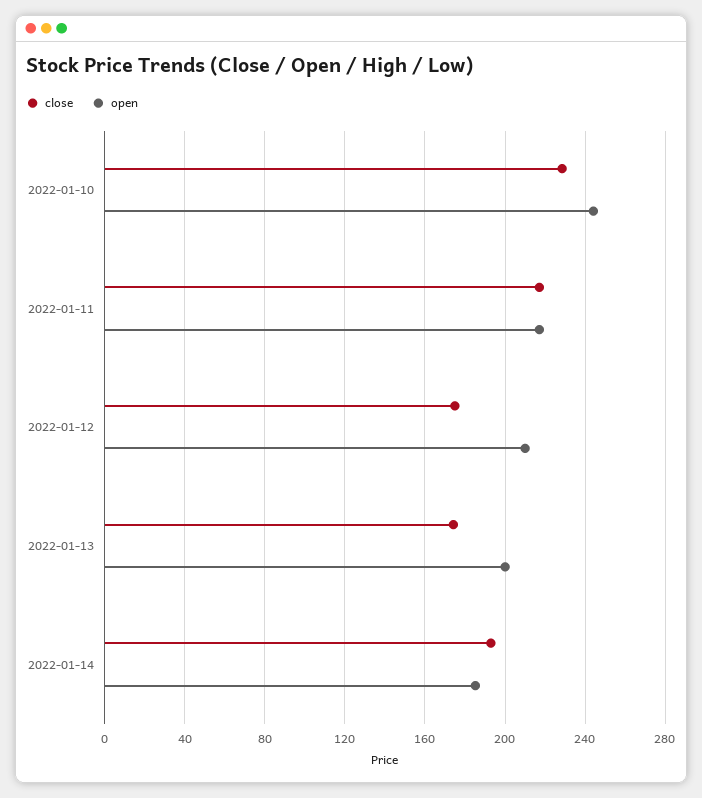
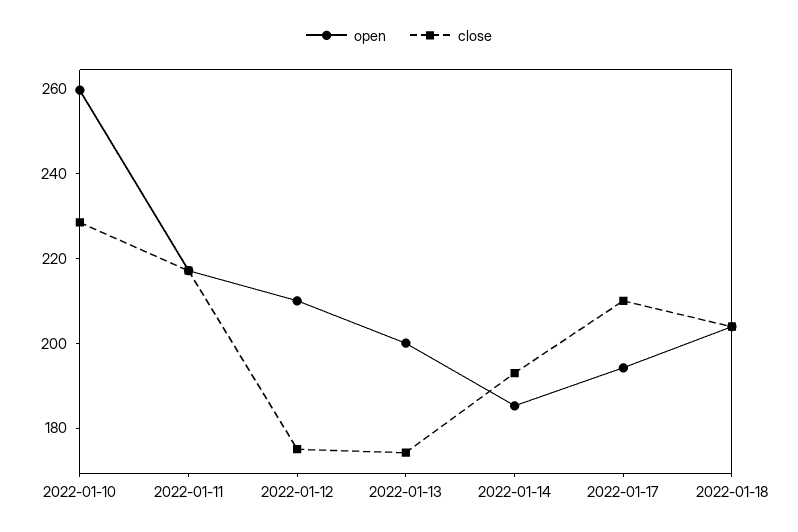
open, 2022-01-10: 245 -> 260
open, 2022-01-17: none -> 195
close, 2022-01-17: none -> 210
open, 2022-01-18: none -> 205
close, 2022-01-18: none -> 205

